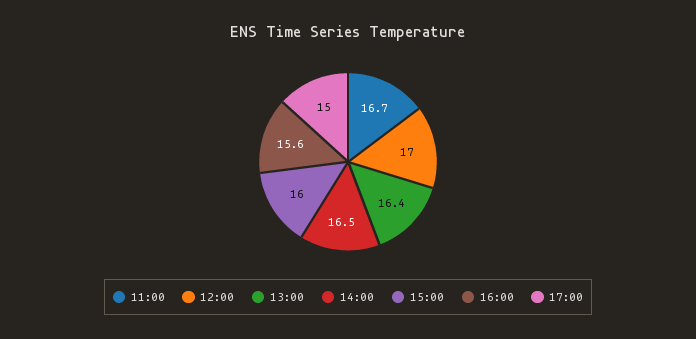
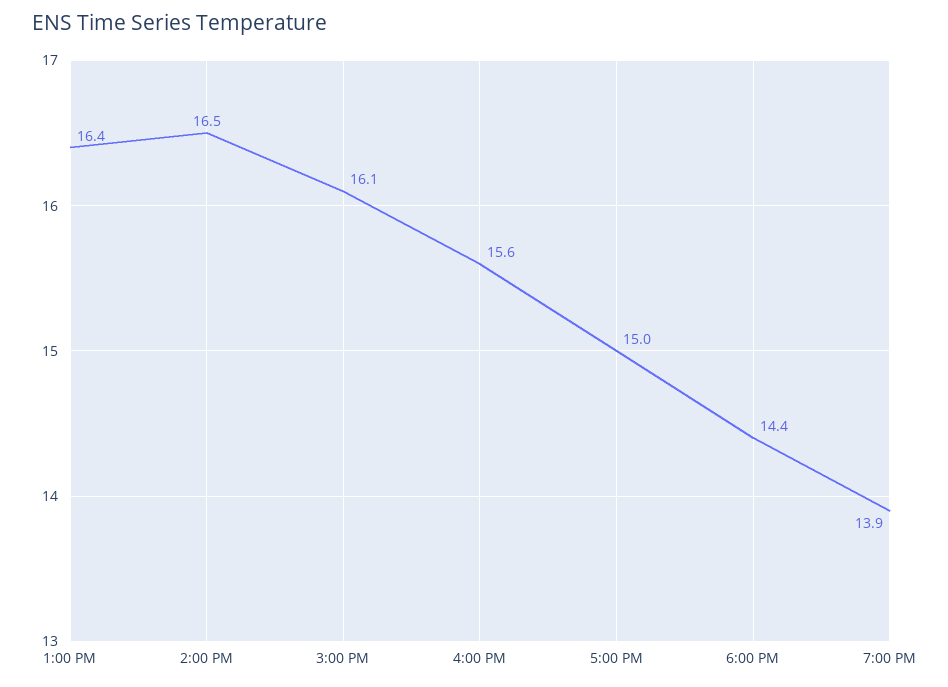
11:00: 16.7 -> none
12:00: 17 -> none
15:00: 16 -> 16.1
6:00 PM: none -> 14.4
7:00 PM: none -> 13.9

